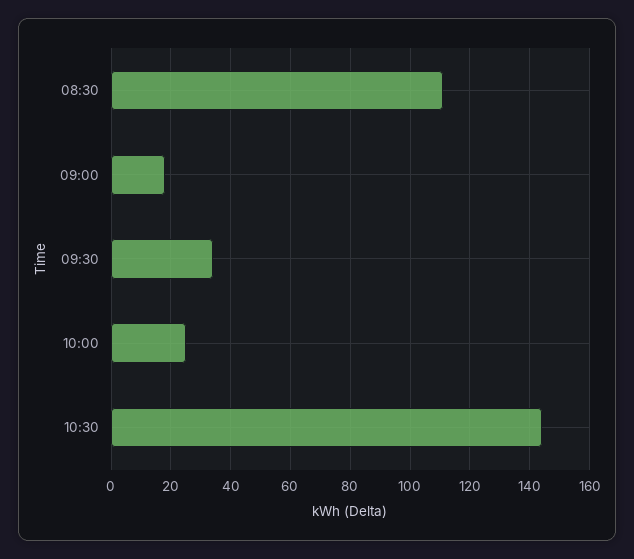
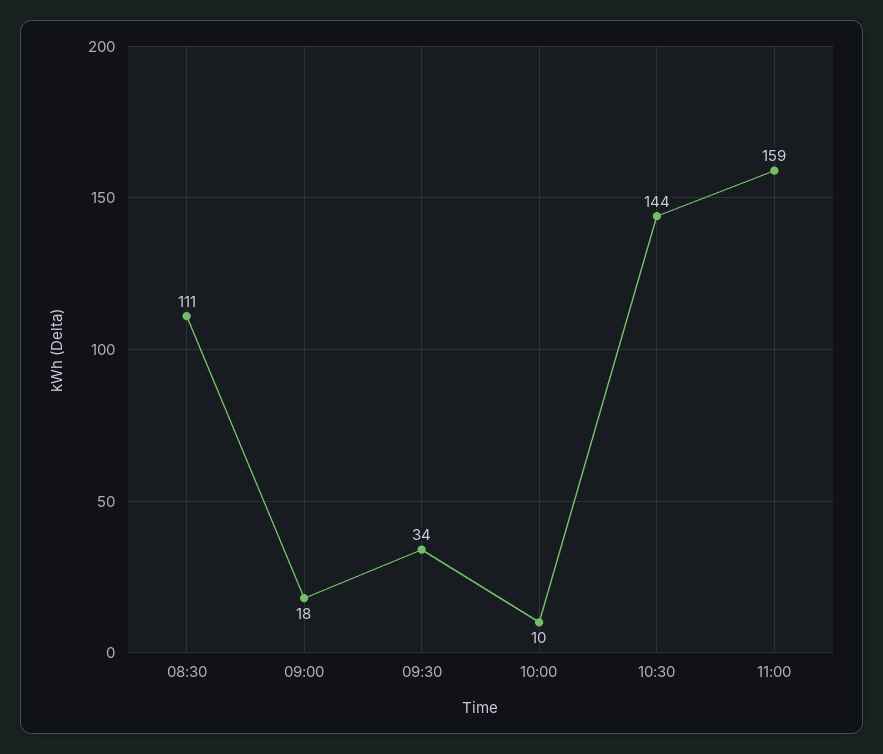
10:00: 25 -> 10
11:00: none -> 159

